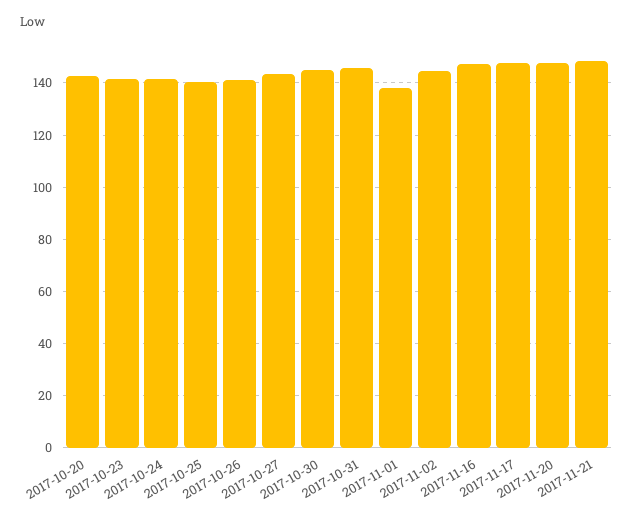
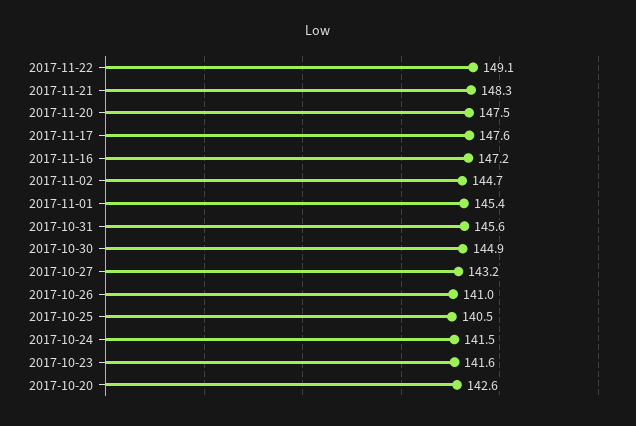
2017-11-01: 137.5 -> 145.4
2017-11-22: none -> 149.1

